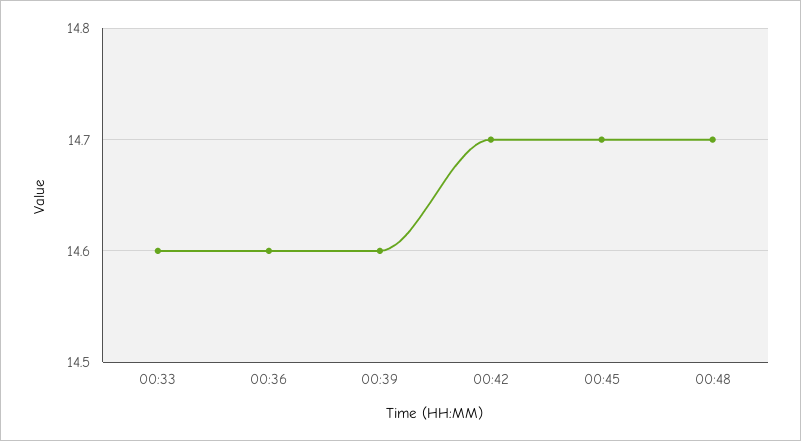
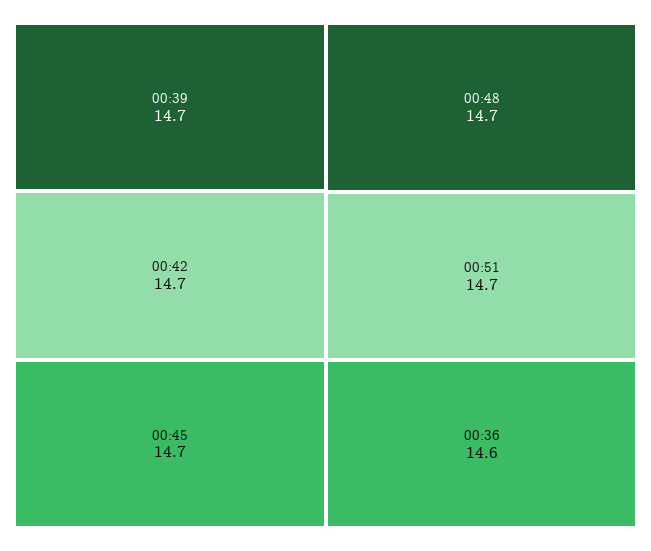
00:33: 14.6 -> none
00:39: 14.6 -> 14.7
00:51: none -> 14.7

